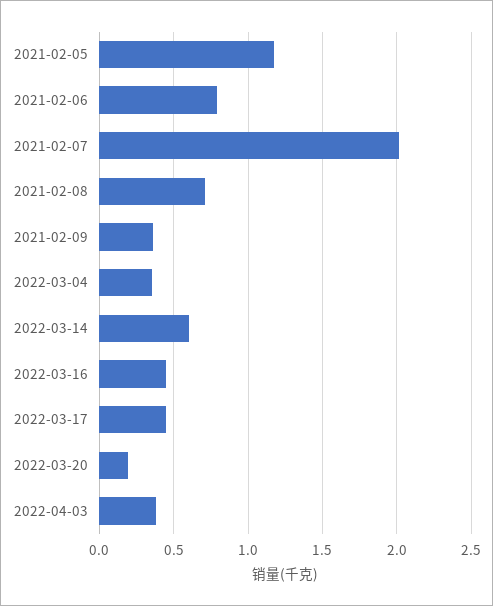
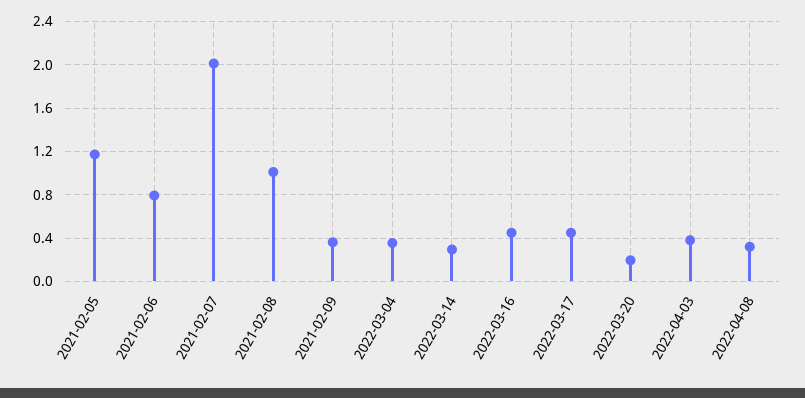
2021-02-08: 0.7 -> 1
2022-03-14: 0.6 -> 0.3
2022-04-08: none -> 0.3

